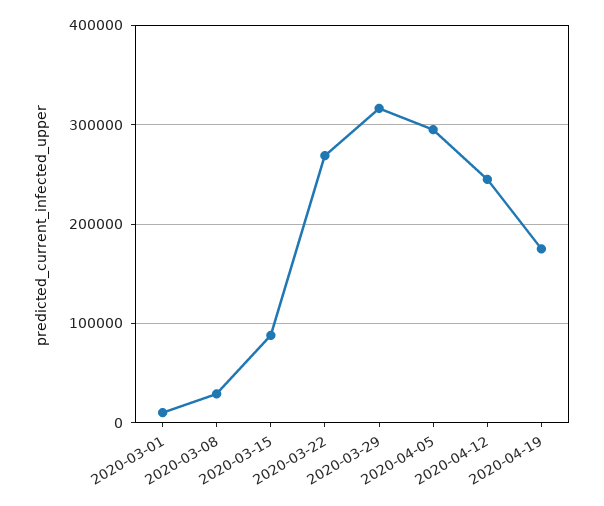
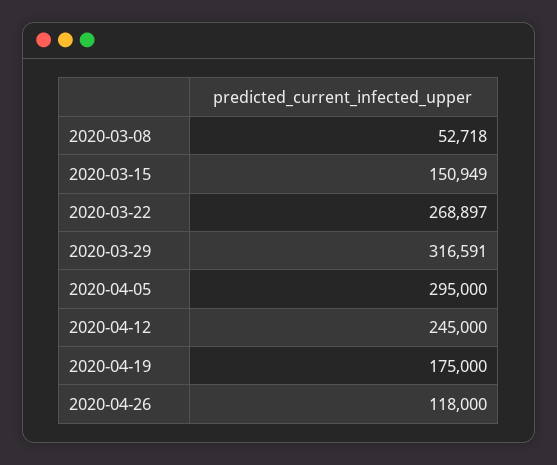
2020-03-01: 10000 -> none
2020-03-08: 30000 -> 52718
2020-03-15: 90000 -> 150949
2020-04-26: none -> 118000

